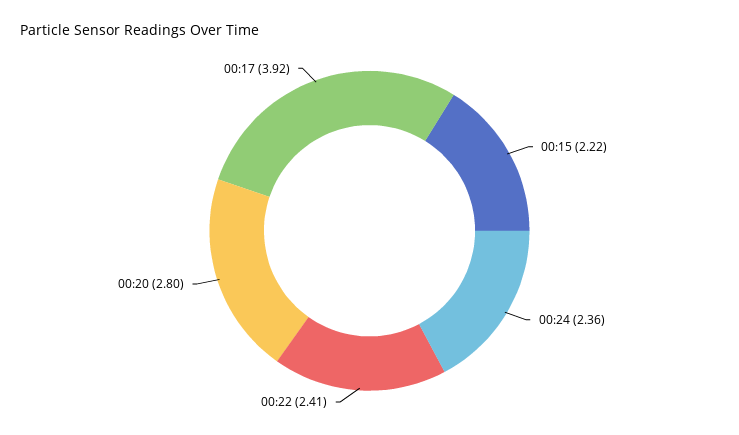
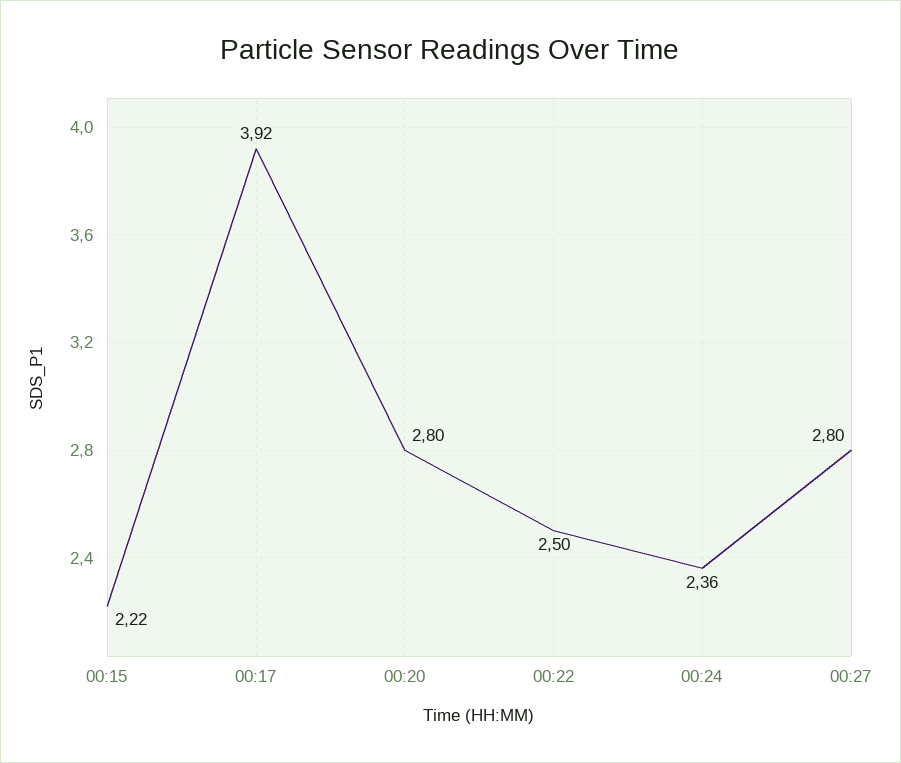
00:22: 2.41 -> 2.5
00:27: none -> 2.8

